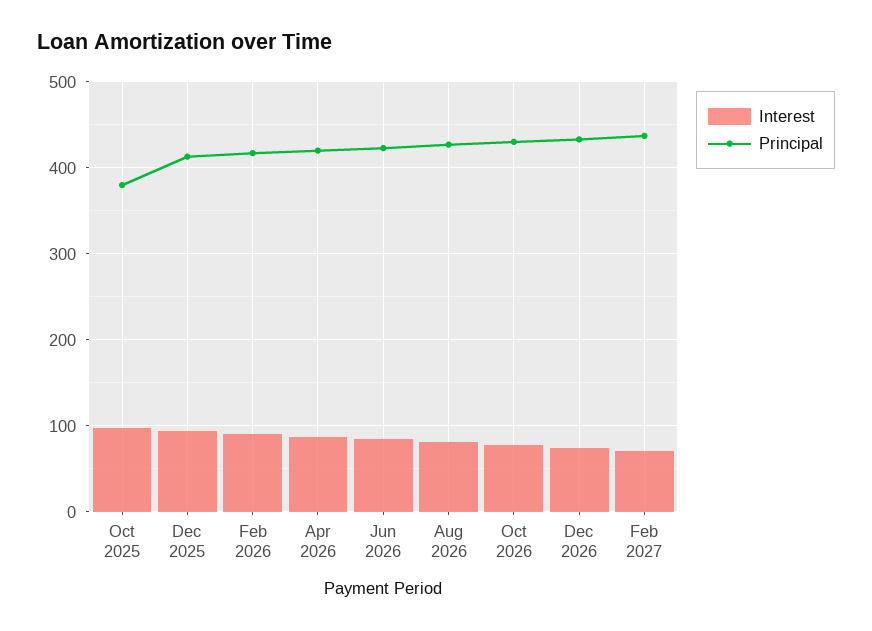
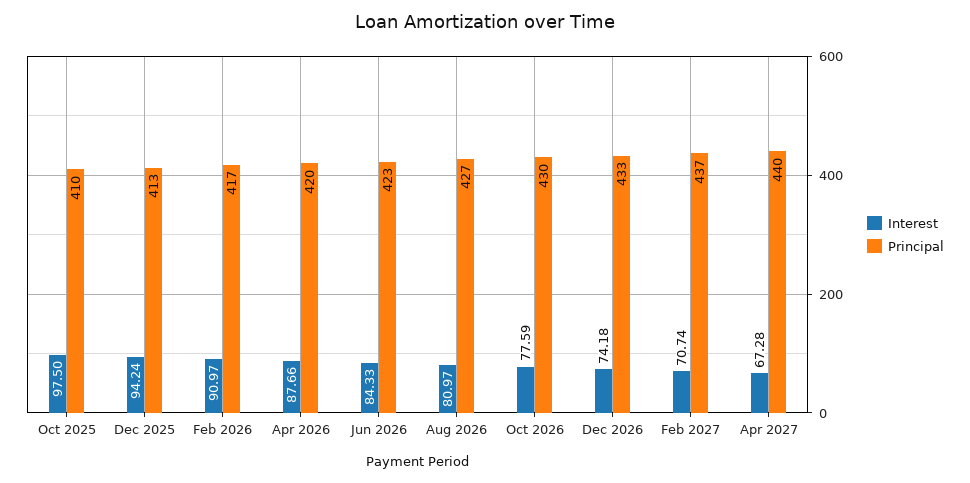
Principal, Oct 2025: 380 -> 410
Interest, Apr 2027: none -> 67.28
Principal, Apr 2027: none -> 440

